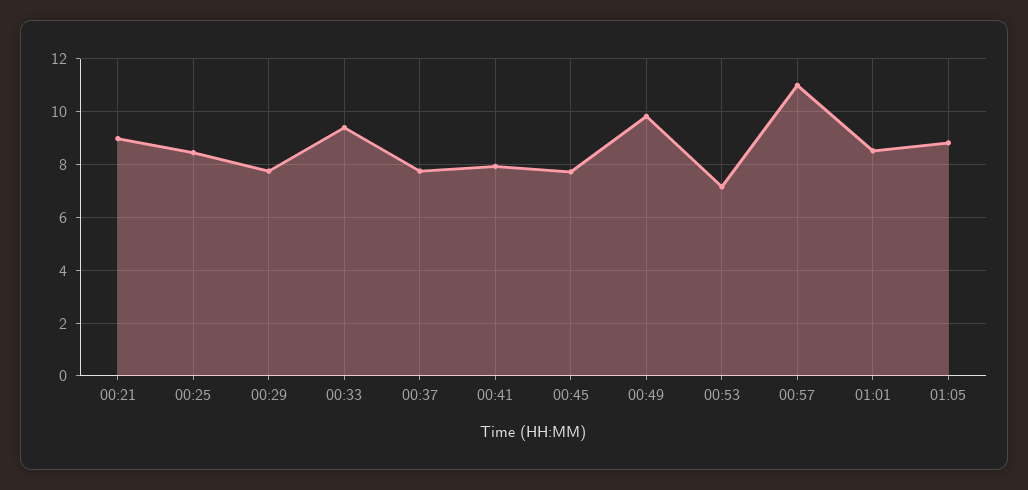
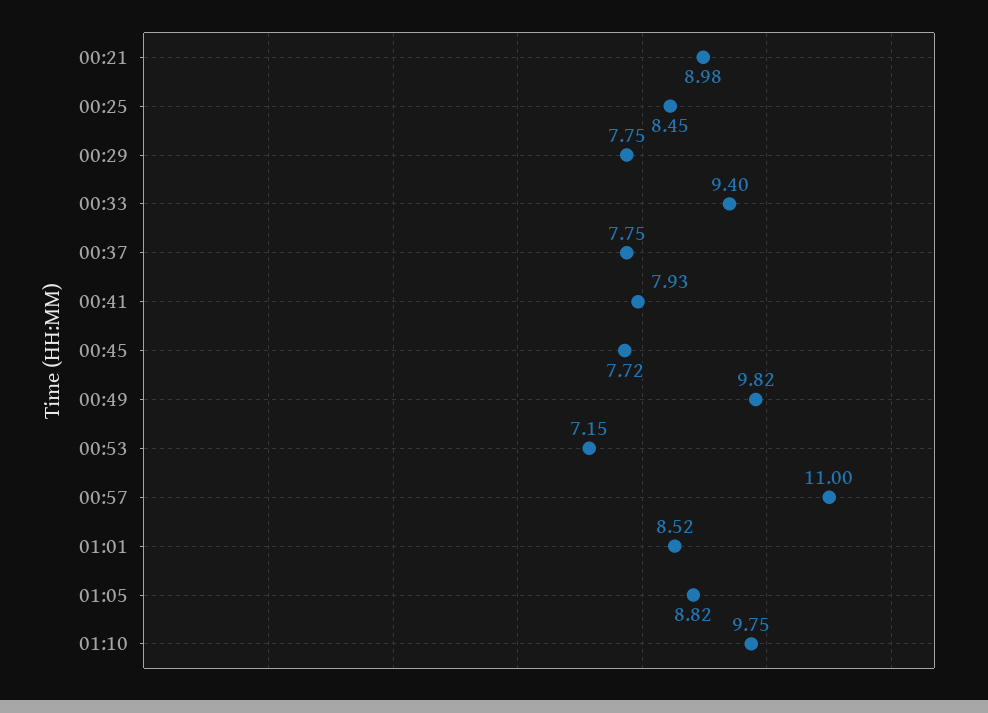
01:10: none -> 9.75

